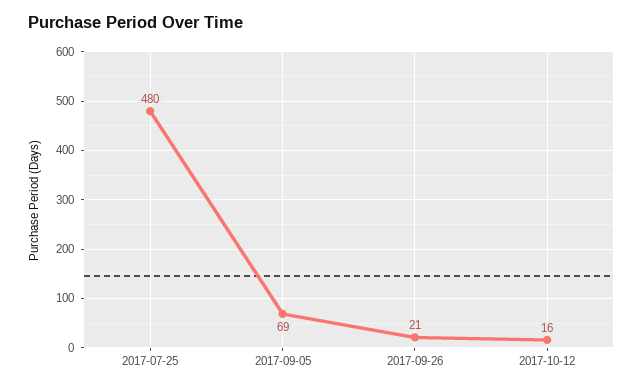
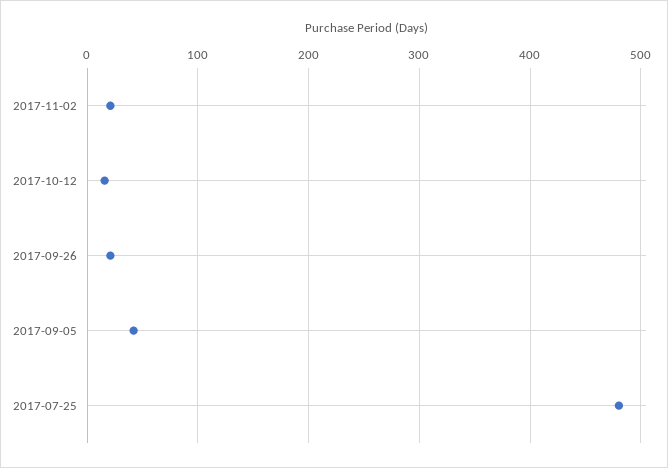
2017-09-05: 69 -> 40
2017-11-02: none -> 20

